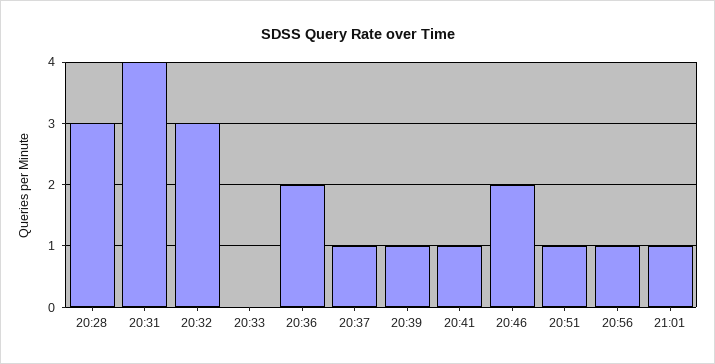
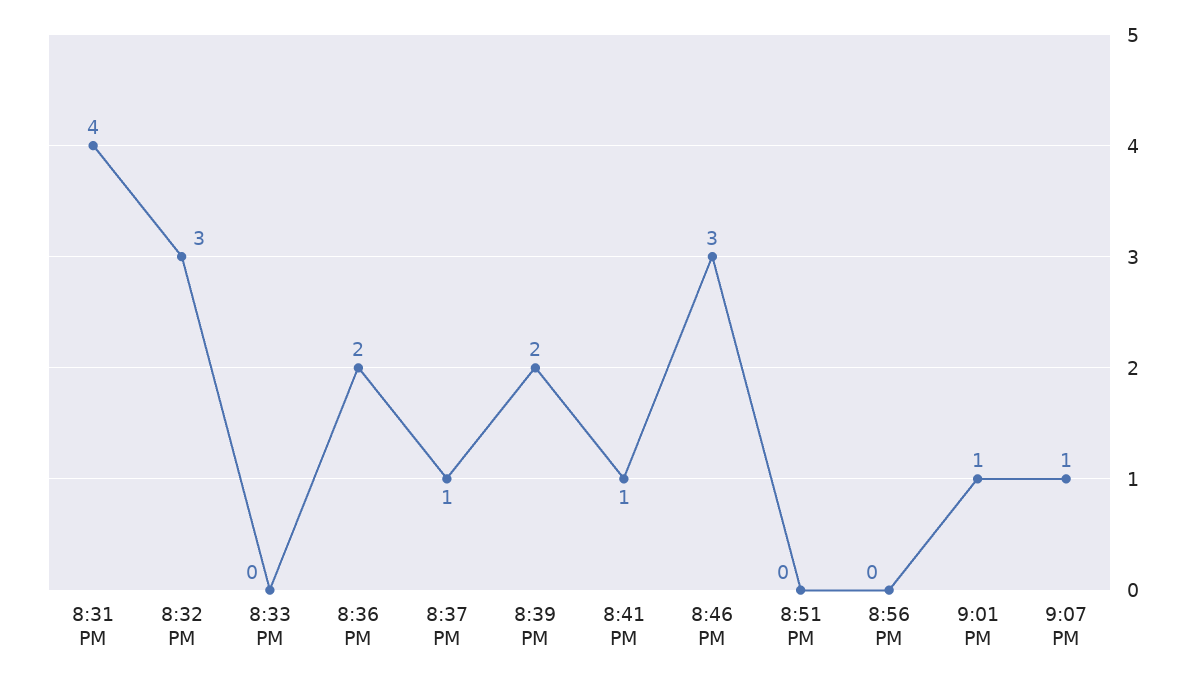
20:28: 3 -> none
20:39: 1 -> 2
20:46: 2 -> 3
20:51: 1 -> 0
20:56: 1 -> 0
9:07 PM: none -> 1

